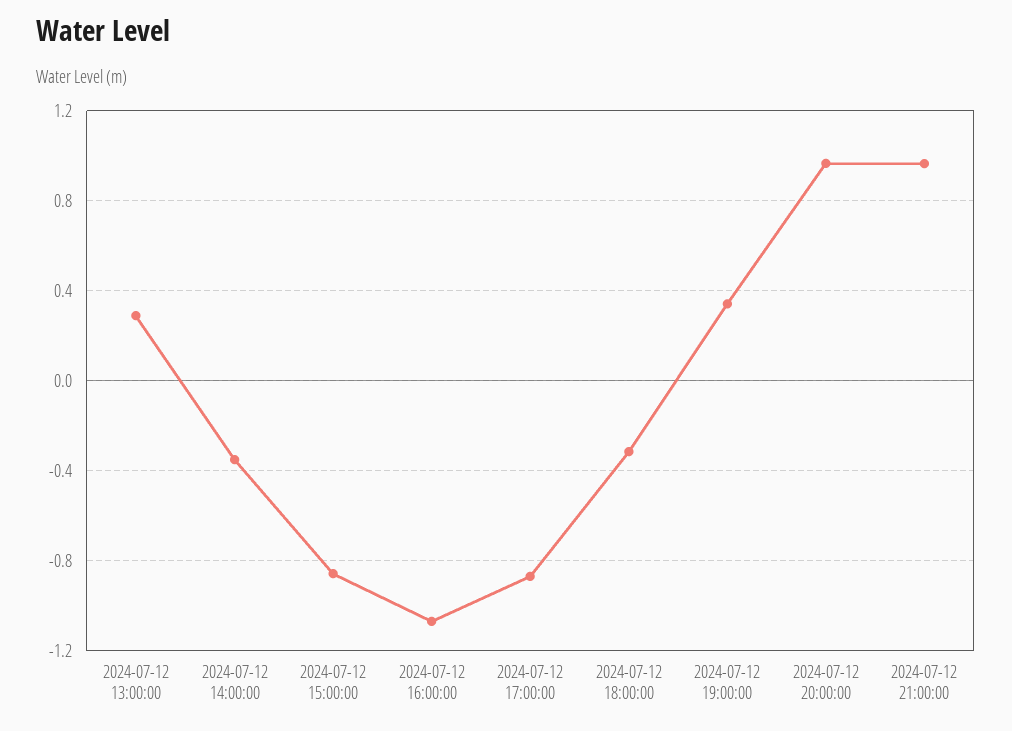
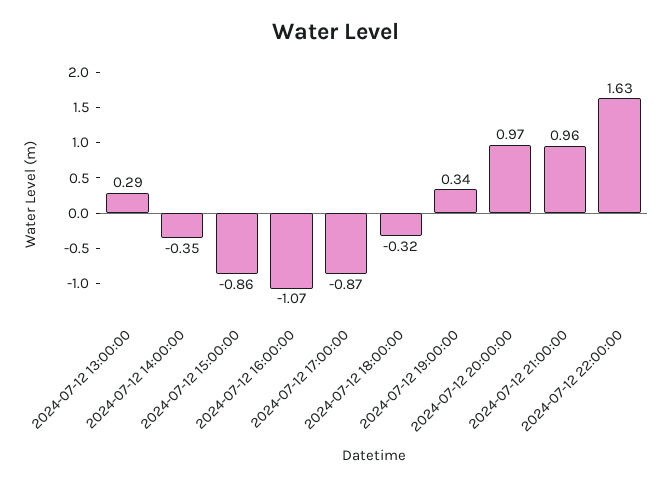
2024-07-12 22:00:00: none -> 1.63

